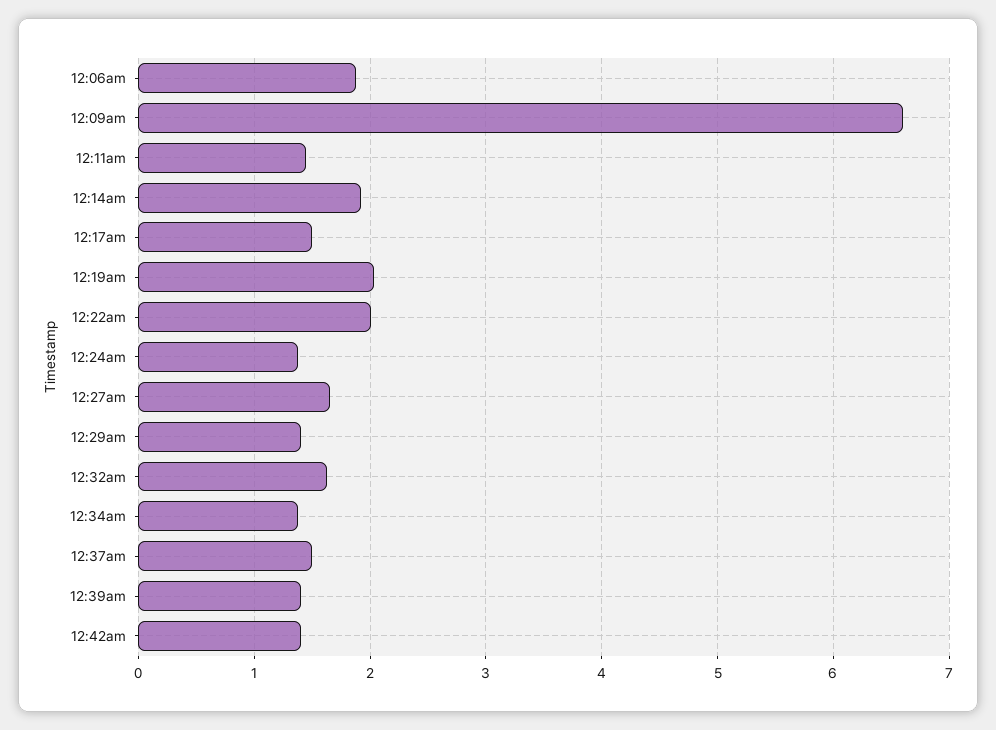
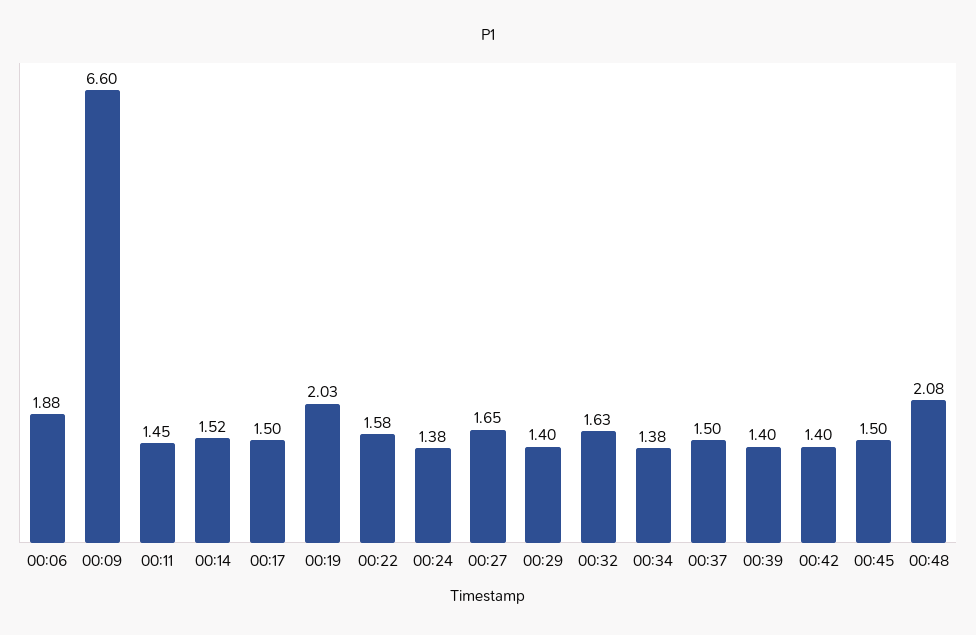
12:14am: 1.9 -> 1.52
12:22am: 2 -> 1.58
00:45: none -> 1.5
00:48: none -> 2.08

